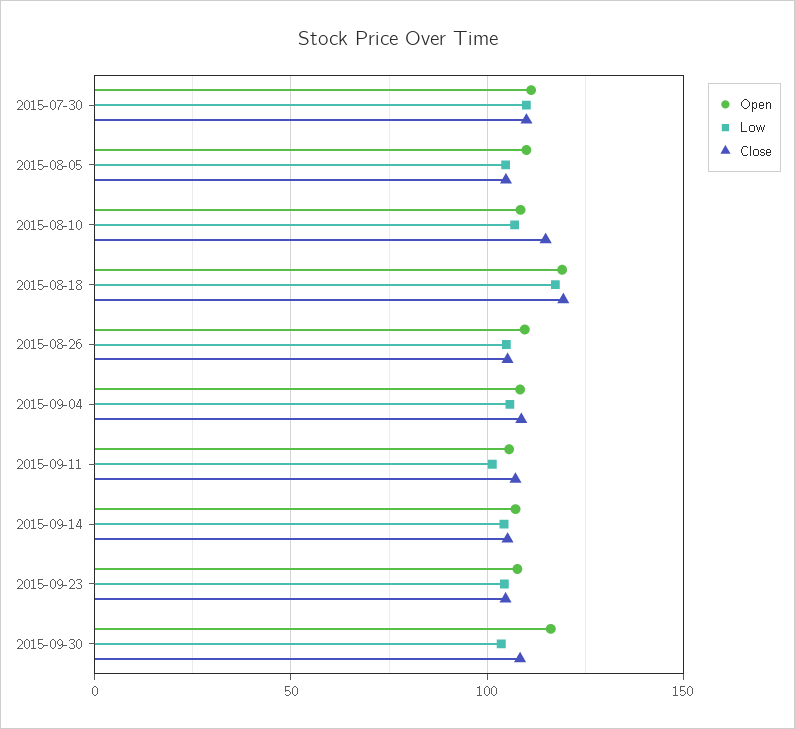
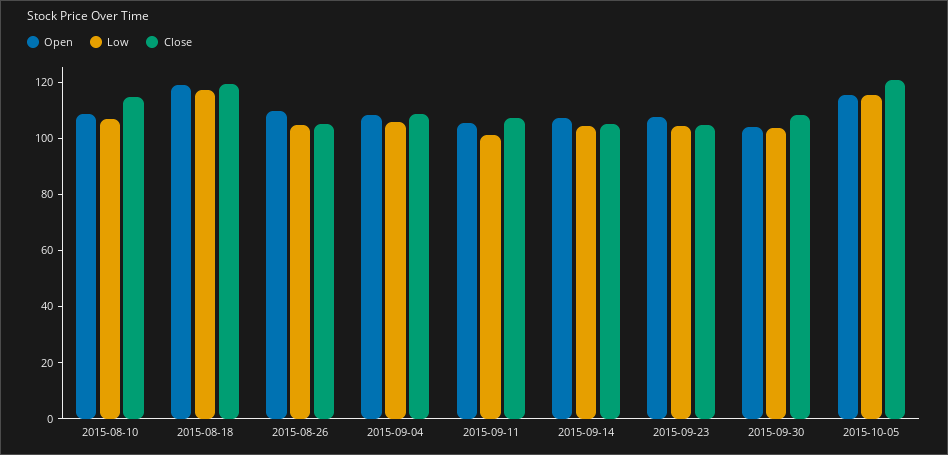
Open, 2015-07-30: 110 -> none
Low, 2015-07-30: 110 -> none
Close, 2015-07-30: 110 -> none
Open, 2015-08-05: 110 -> none
Low, 2015-08-05: 105 -> none
Close, 2015-08-05: 105 -> none
Open, 2015-09-30: 115 -> 105
Open, 2015-10-05: none -> 115
Low, 2015-10-05: none -> 115
Close, 2015-10-05: none -> 120

